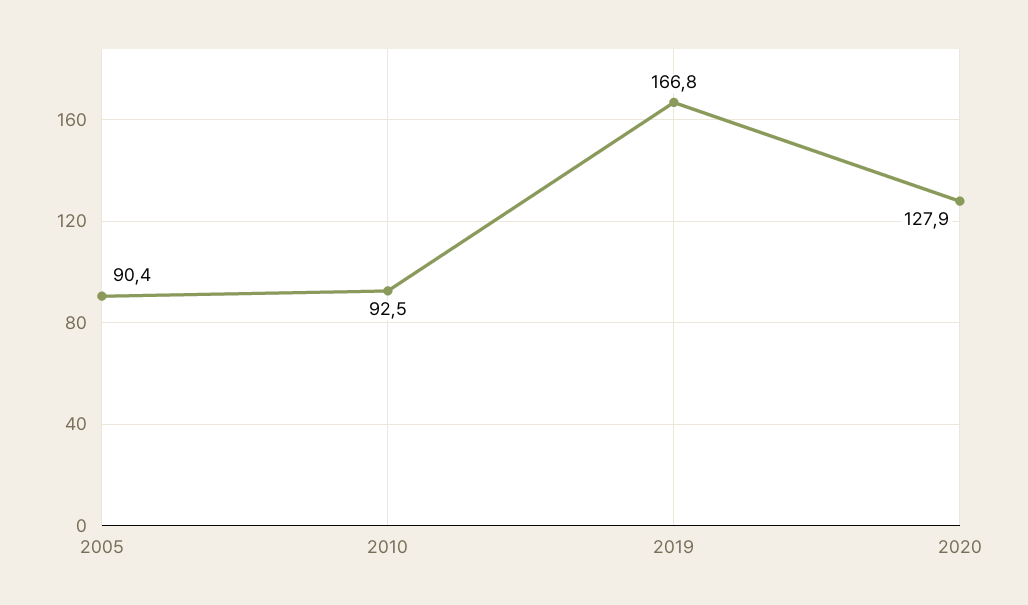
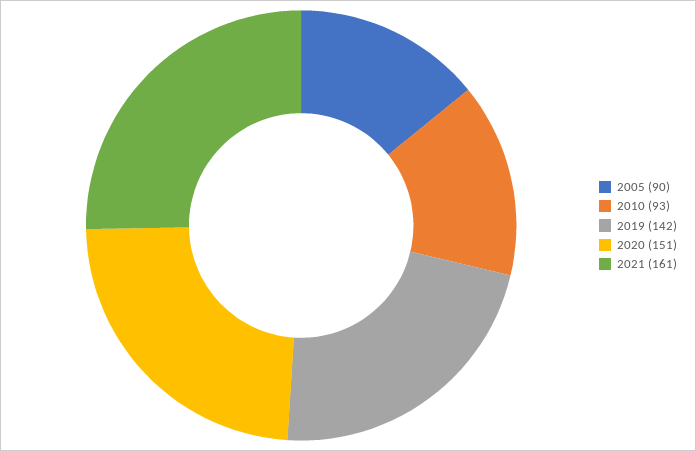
2019: 166.8 -> 142
2020: 127.9 -> 151
2021: none -> 161

